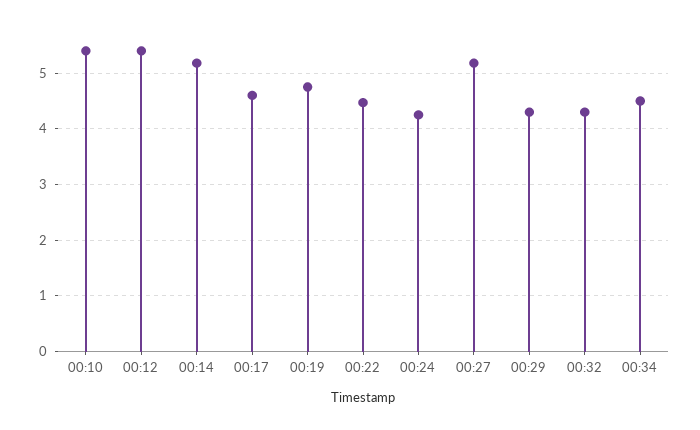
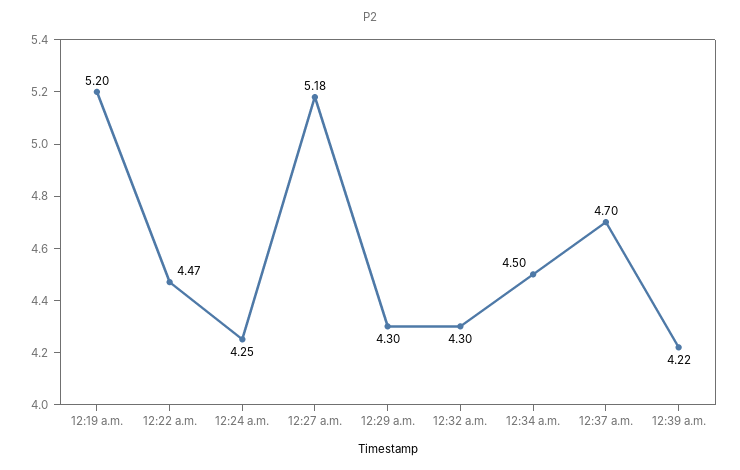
00:10: 5.4 -> none
00:12: 5.4 -> none
00:14: 5.2 -> none
00:17: 4.6 -> none
00:19: 4.8 -> 5.2
12:37 a.m.: none -> 4.7
12:39 a.m.: none -> 4.22

